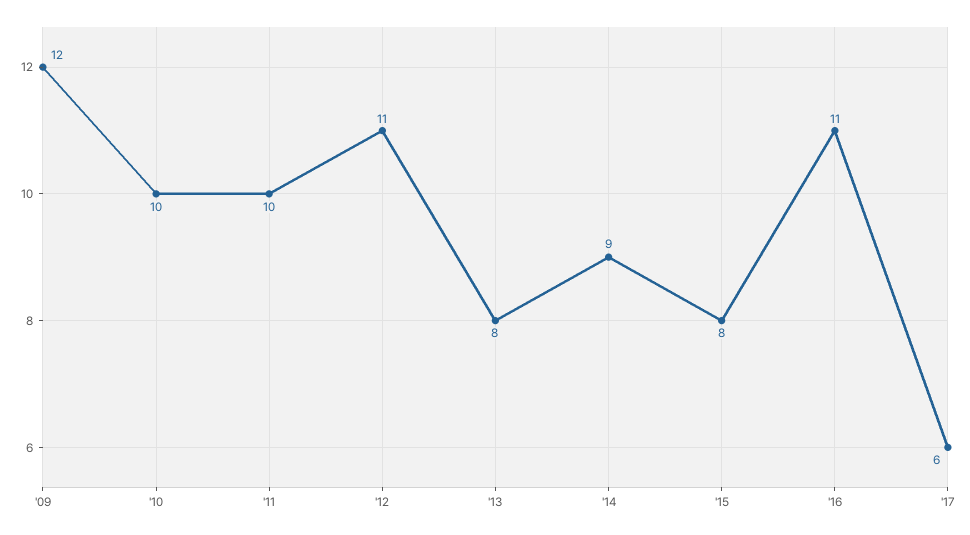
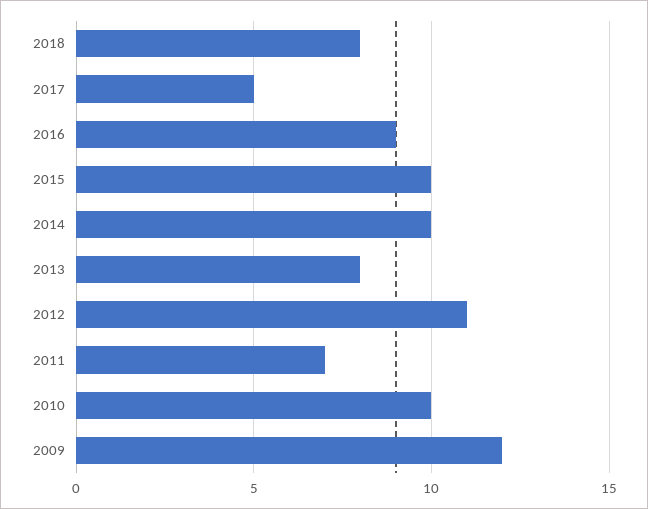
'11: 10 -> 7
'14: 9 -> 10
'15: 8 -> 10
'16: 11 -> 9
'17: 6 -> 5
2018: none -> 8

